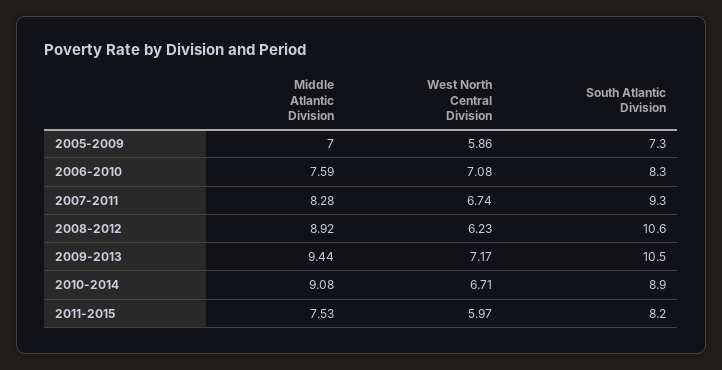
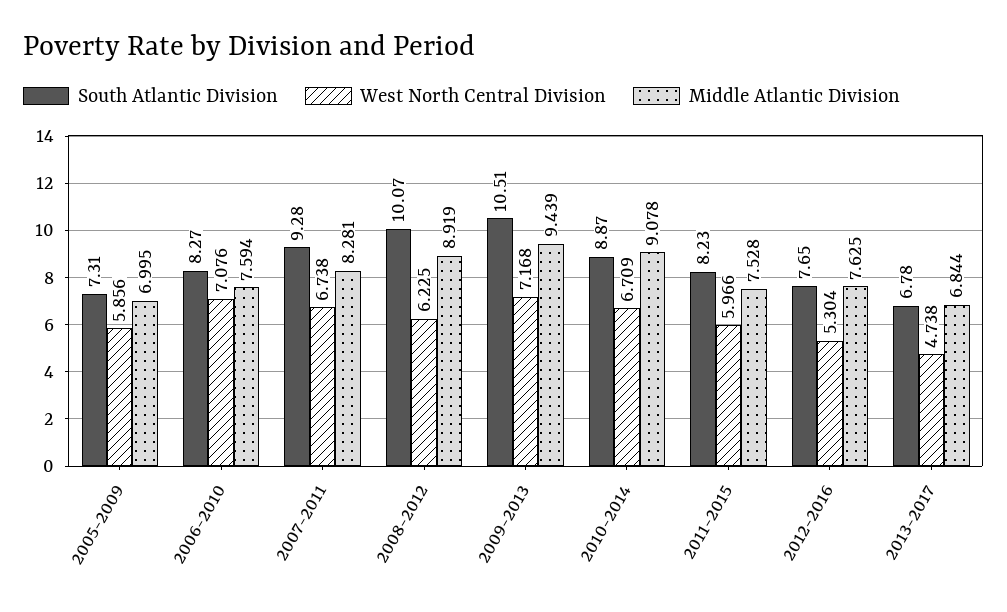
South Atlantic Division, 2008-2012: 10.6 -> 10.07
South Atlantic Division, 2012-2016: none -> 7.65
West North Central Division, 2012-2016: none -> 5.304
Middle Atlantic Division, 2012-2016: none -> 7.625
South Atlantic Division, 2013-2017: none -> 6.78
West North Central Division, 2013-2017: none -> 4.738
Middle Atlantic Division, 2013-2017: none -> 6.844

